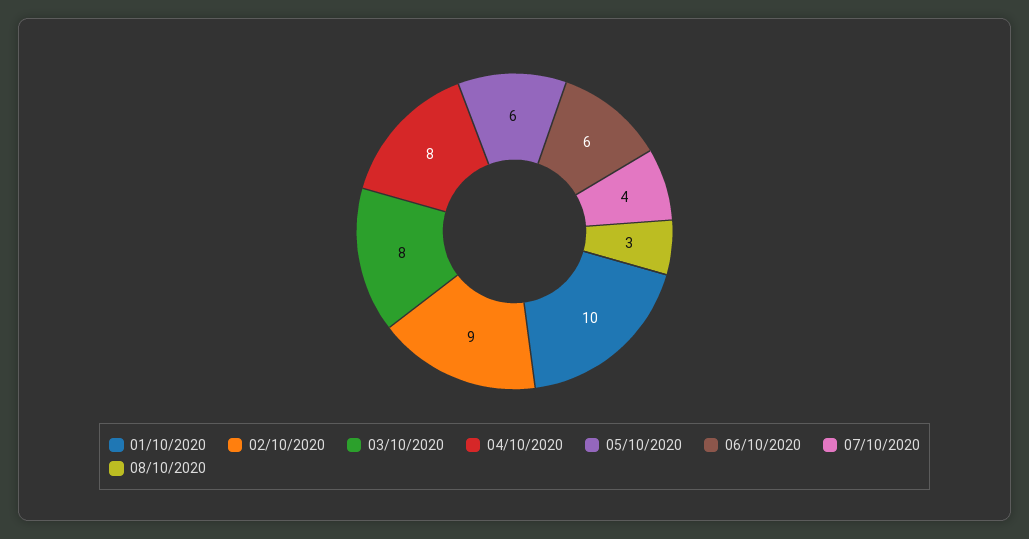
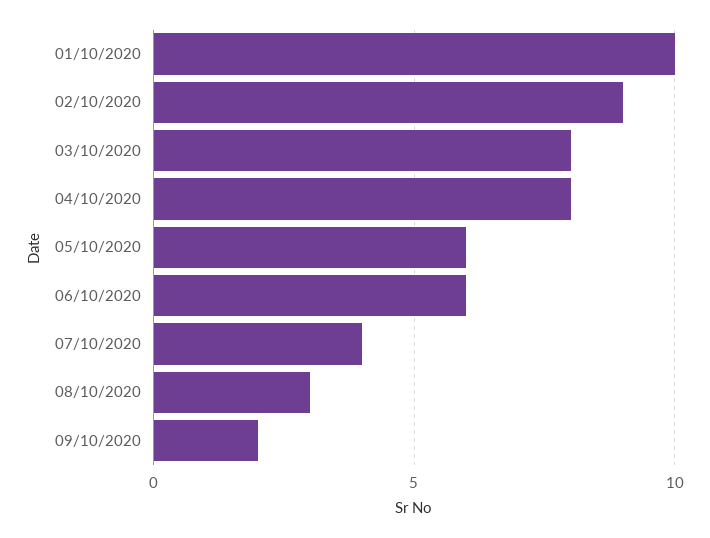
09/10/2020: none -> 2

